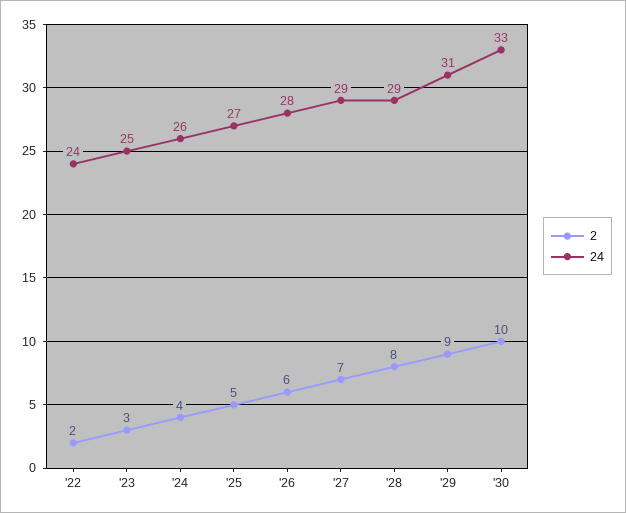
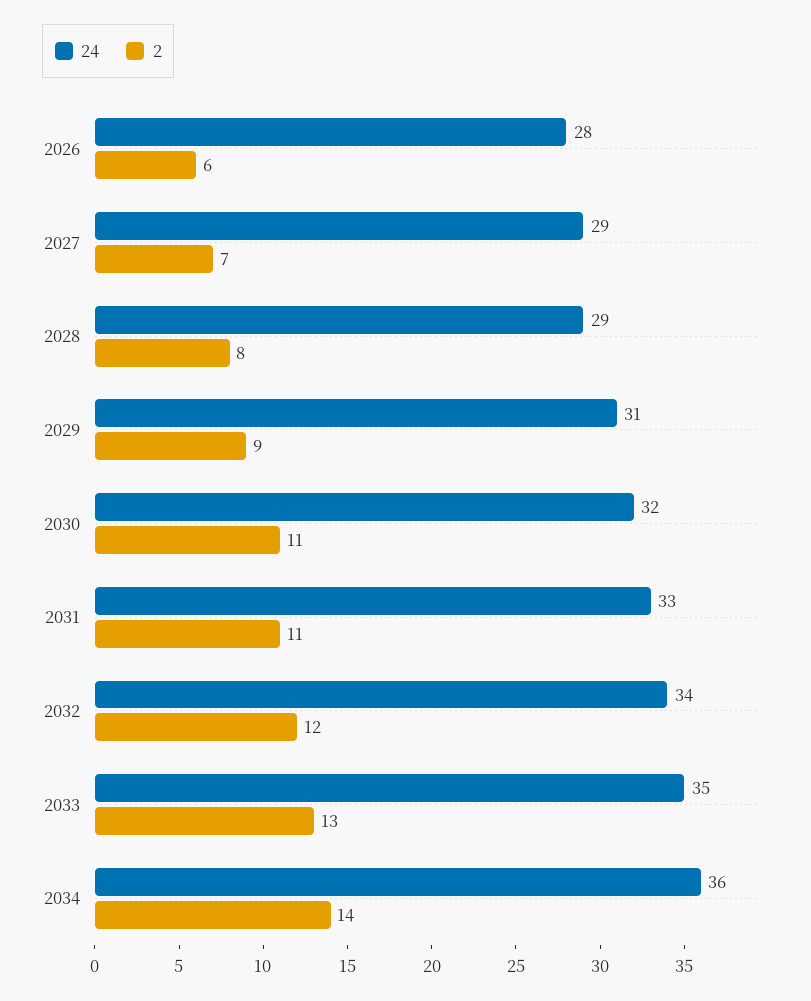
2, '22: 2 -> none
24, '22: 24 -> none
2, '23: 3 -> none
24, '23: 25 -> none
2, '24: 4 -> none
24, '24: 26 -> none
2, '25: 5 -> none
24, '25: 27 -> none
2, '30: 10 -> 11
24, '30: 33 -> 32
24, 2031: none -> 33
2, 2031: none -> 11
24, 2032: none -> 34
2, 2032: none -> 12
24, 2033: none -> 35
2, 2033: none -> 13
24, 2034: none -> 36
2, 2034: none -> 14

